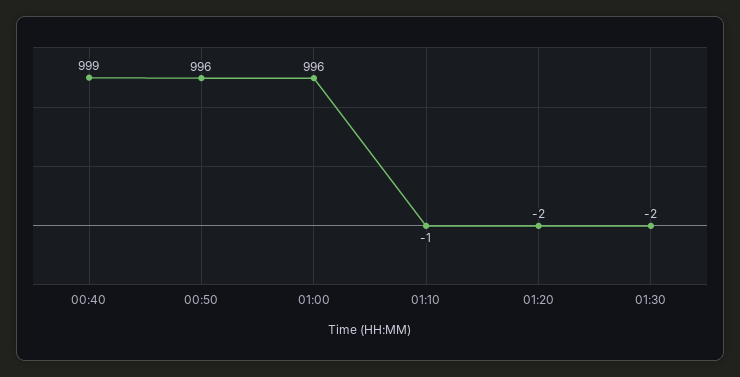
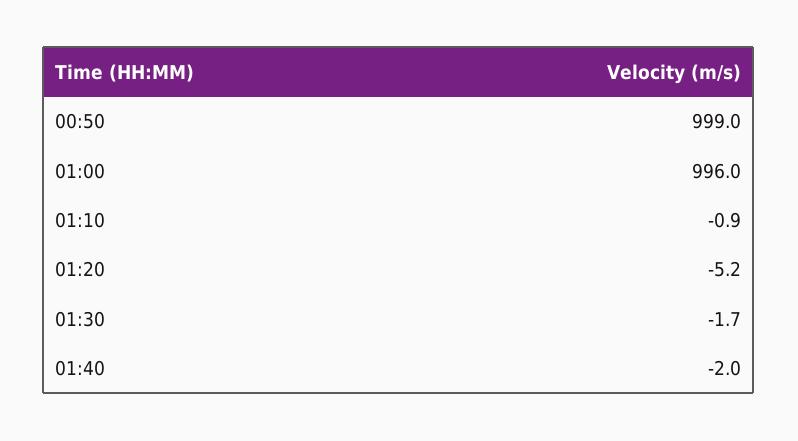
00:40: 999 -> none
00:50: 996 -> 999
01:20: -2 -> -5.2
01:40: none -> -2

